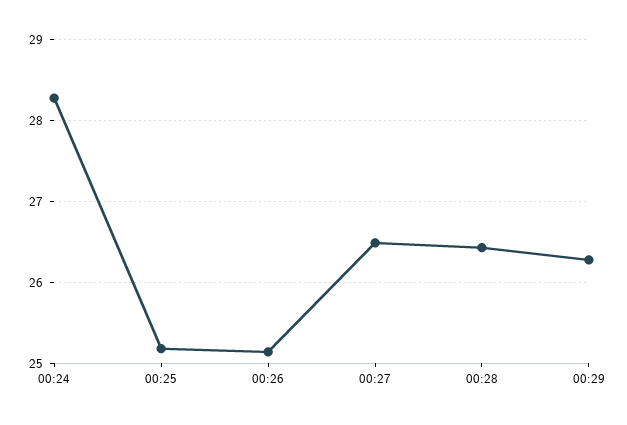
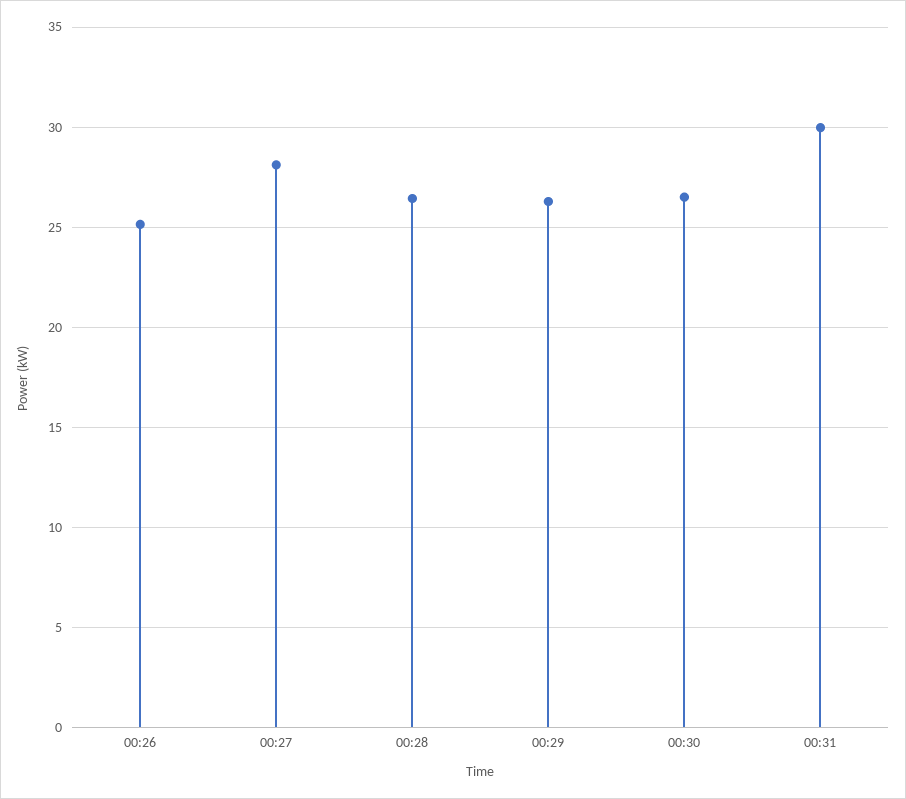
00:24: 28.3 -> none
00:25: 25.2 -> none
00:27: 26.5 -> 28
00:30: none -> 26.5
00:31: none -> 30

